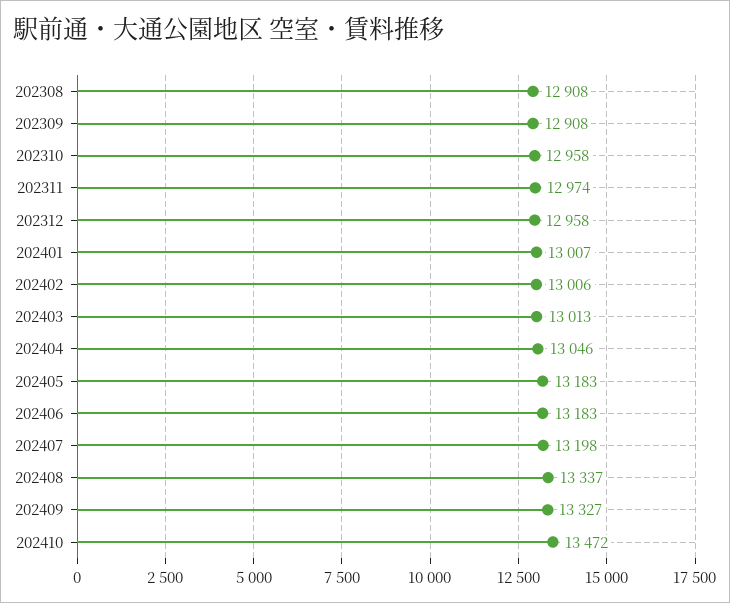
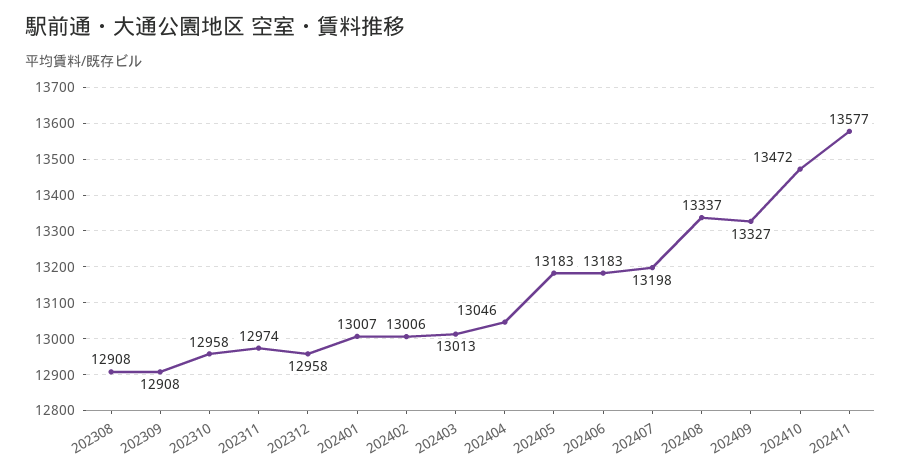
202411: none -> 13577

